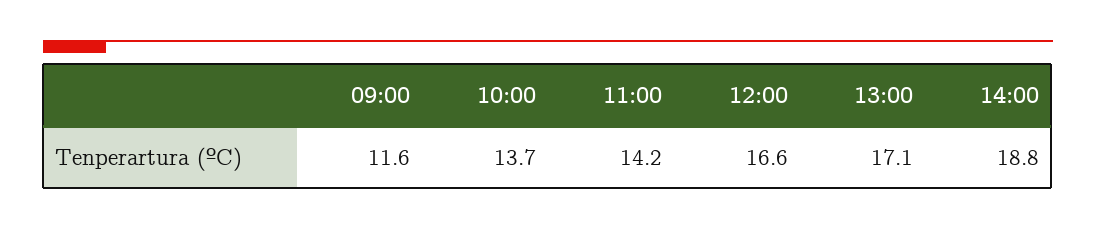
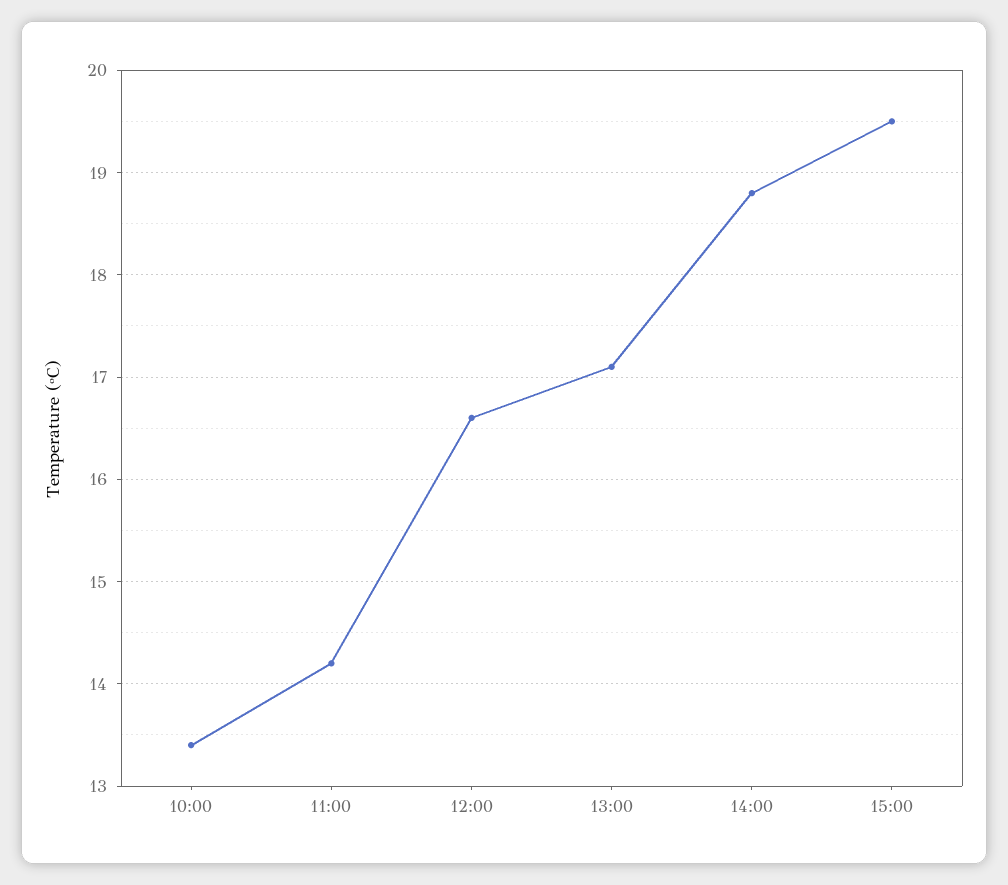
09:00: 11.6 -> none
10:00: 13.7 -> 13.4
15:00: none -> 19.5

